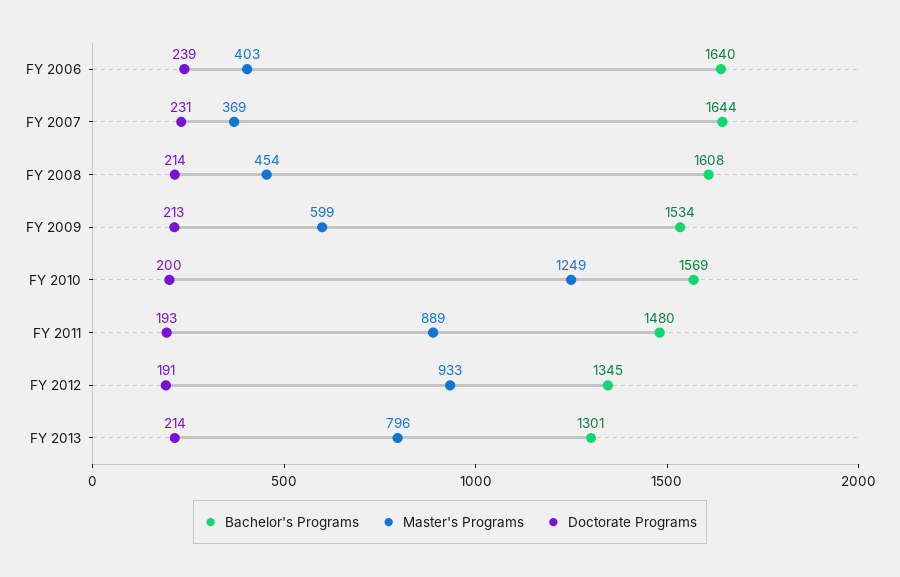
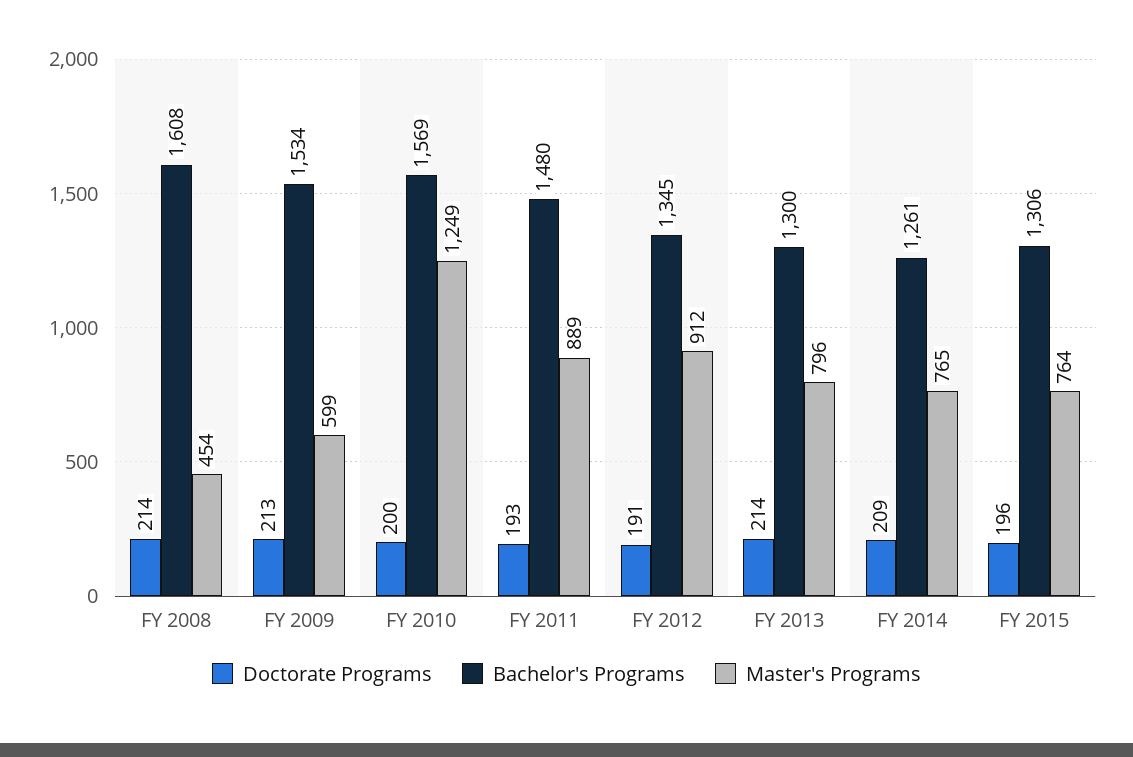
Bachelor's Programs, FY 2006: 1640 -> none
Master's Programs, FY 2006: 403 -> none
Doctorate Programs, FY 2006: 239 -> none
Bachelor's Programs, FY 2007: 1644 -> none
Master's Programs, FY 2007: 369 -> none
Doctorate Programs, FY 2007: 231 -> none
Master's Programs, FY 2012: 933 -> 912
Bachelor's Programs, FY 2013: 1301 -> 1300
Doctorate Programs, FY 2014: none -> 209
Bachelor's Programs, FY 2014: none -> 1261
Master's Programs, FY 2014: none -> 765
Doctorate Programs, FY 2015: none -> 196
Bachelor's Programs, FY 2015: none -> 1306
Master's Programs, FY 2015: none -> 764

